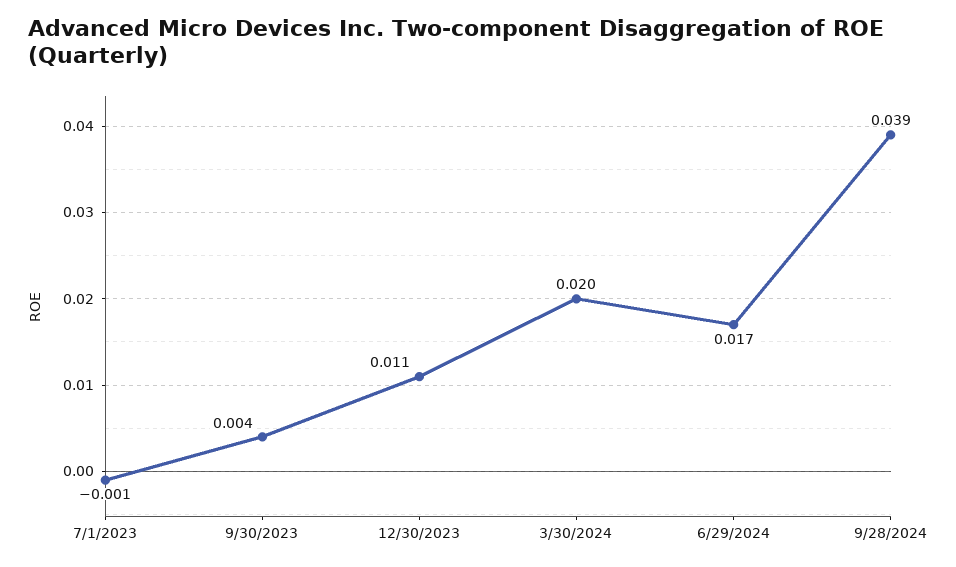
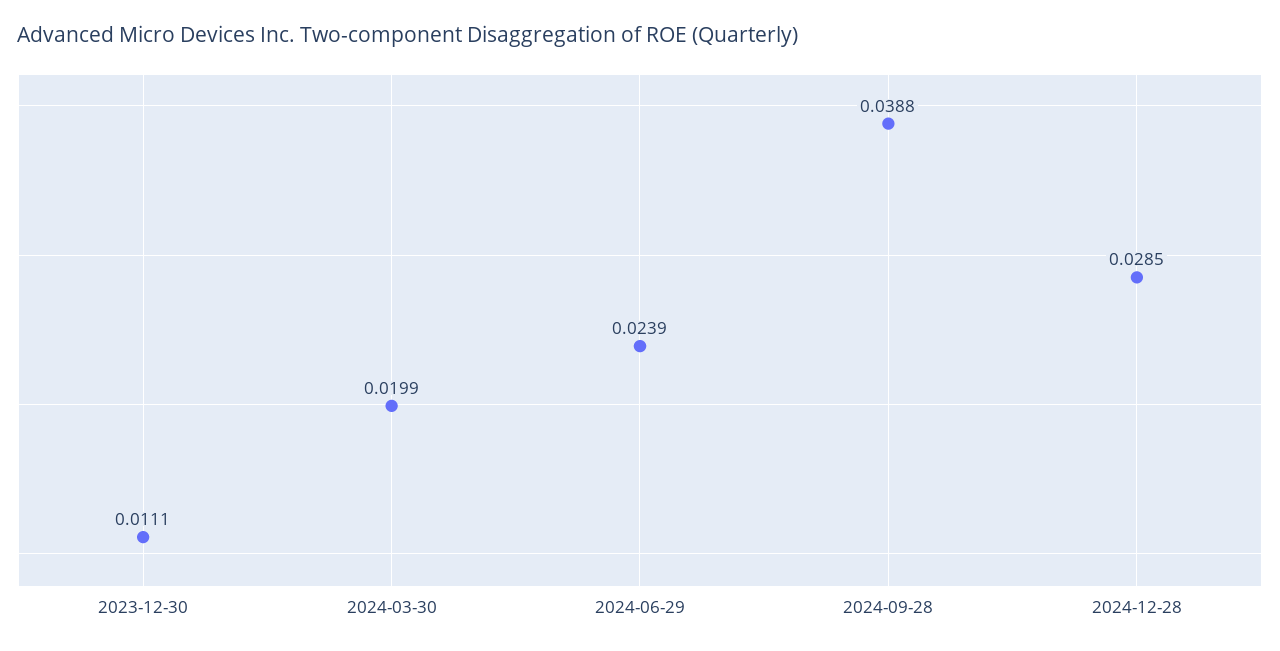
7/1/2023: -0.001 -> none
9/30/2023: 0.004 -> none
6/29/2024: 0.017 -> 0.0239
2024-12-28: none -> 0.0285

